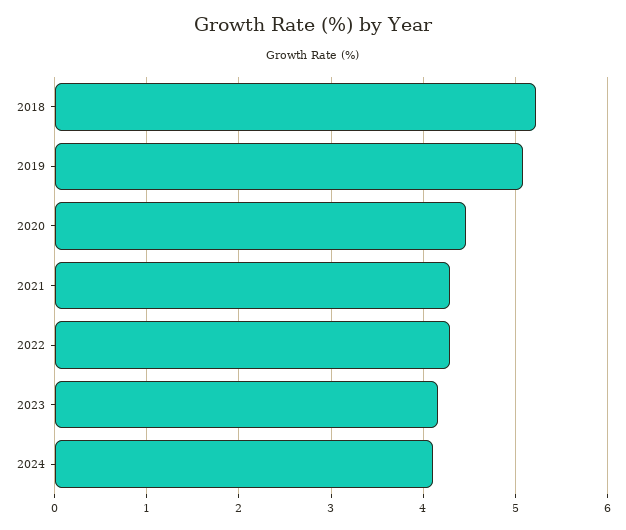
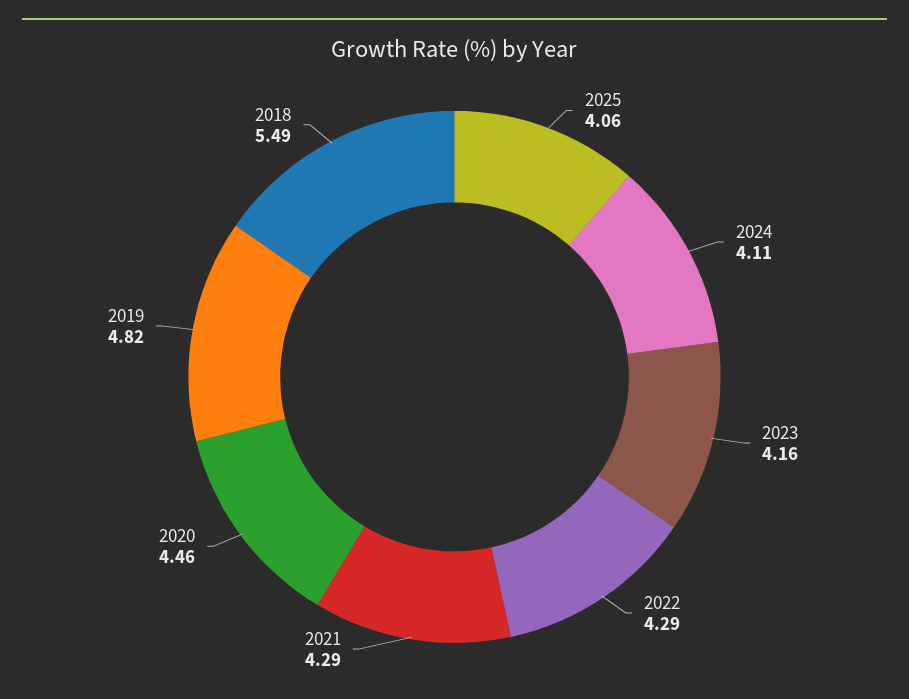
2018: 5.2 -> 5.49
2019: 5.1 -> 4.82
2025: none -> 4.06

